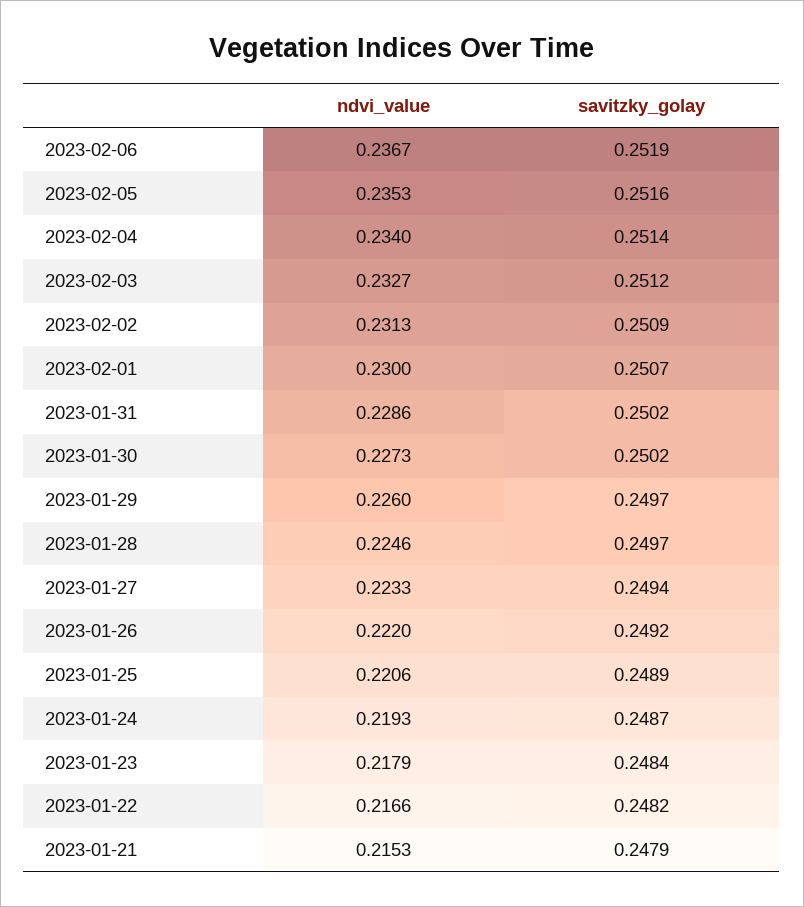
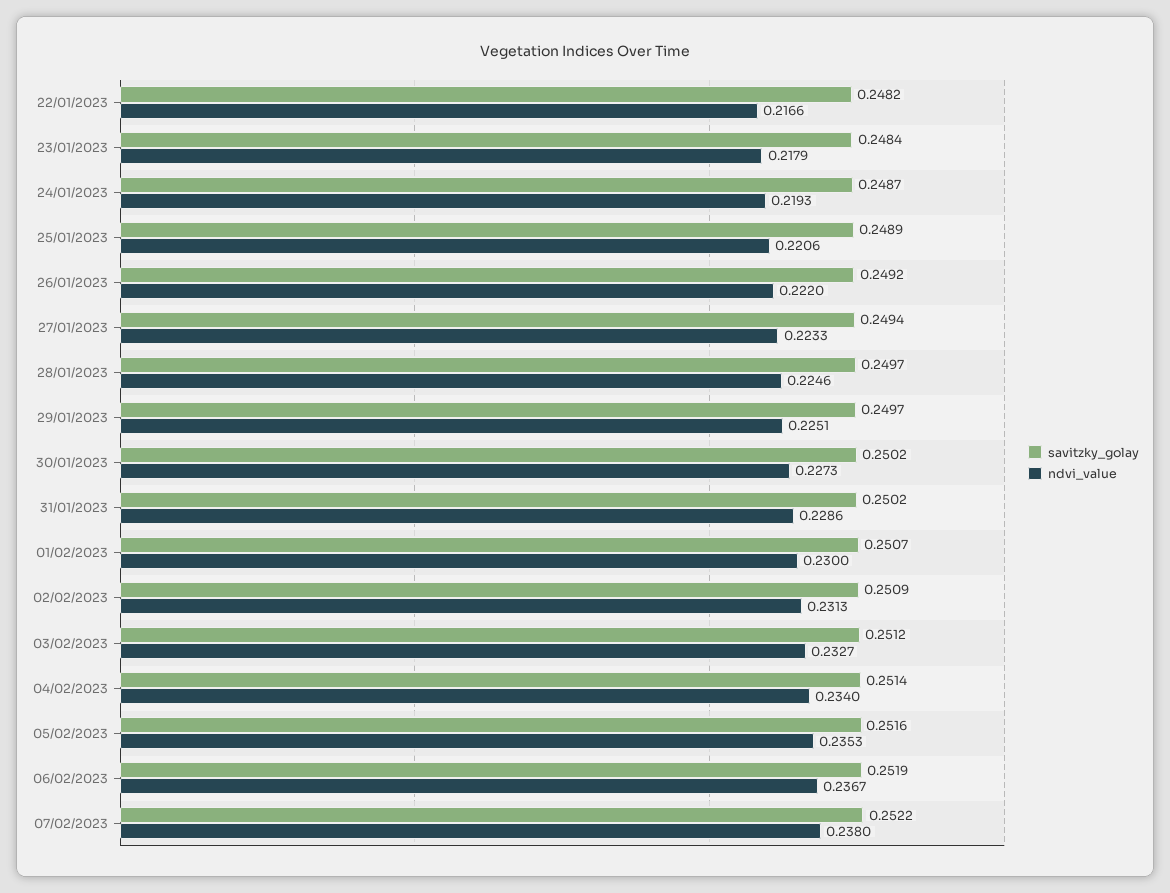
ndvi_value, 2023-01-29: 0.226 -> 0.2251
ndvi_value, 2023-01-21: 0.2153 -> none
savitzky_golay, 2023-01-21: 0.2479 -> none
savitzky_golay, 07/02/2023: none -> 0.2522
ndvi_value, 07/02/2023: none -> 0.238

